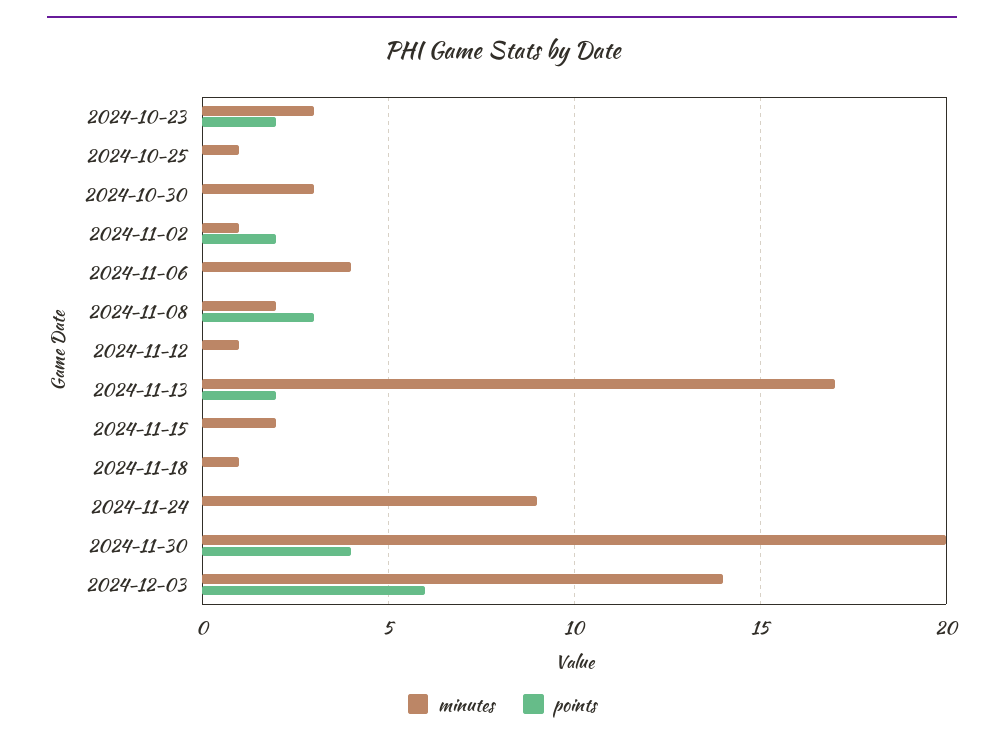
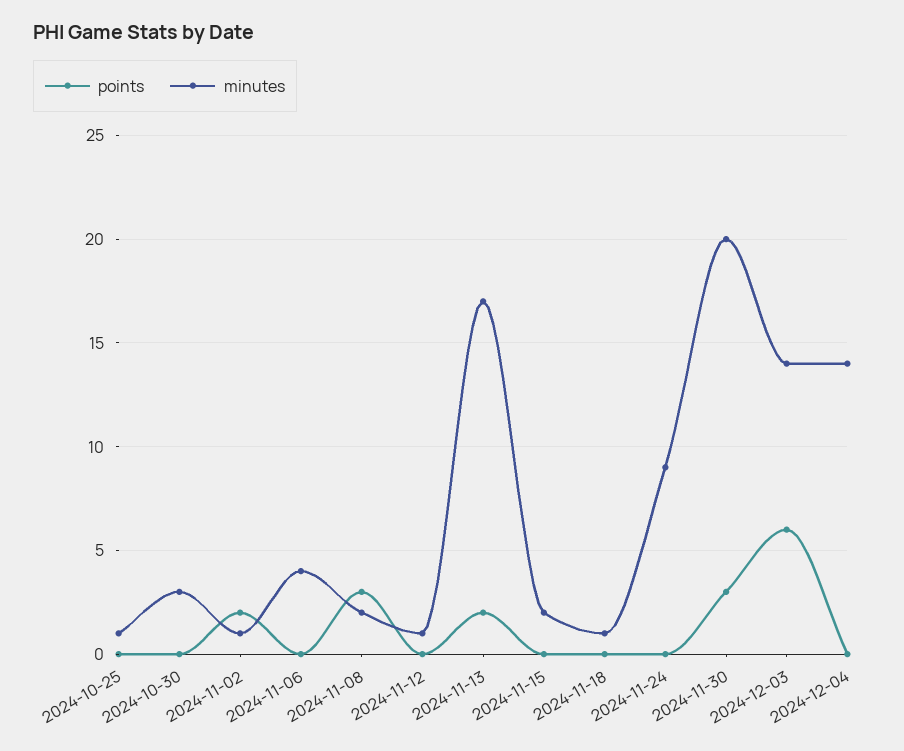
minutes, 2024-10-23: 3 -> none
points, 2024-10-23: 2 -> none
points, 2024-11-30: 4 -> 3
points, 2024-12-04: none -> 0
minutes, 2024-12-04: none -> 14

